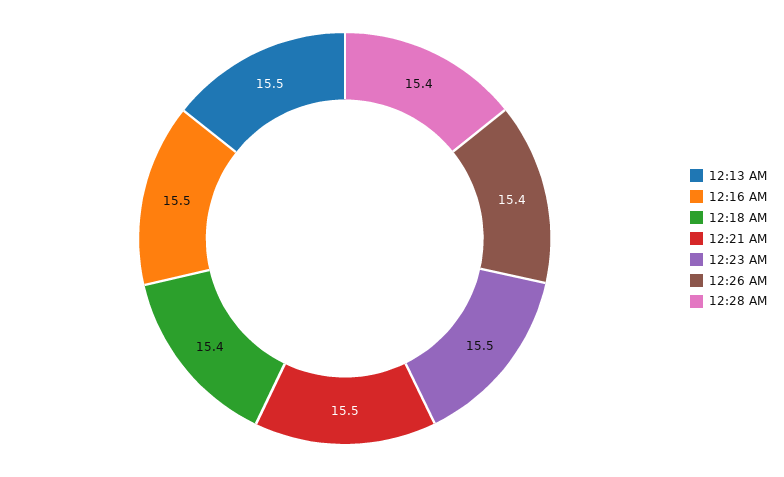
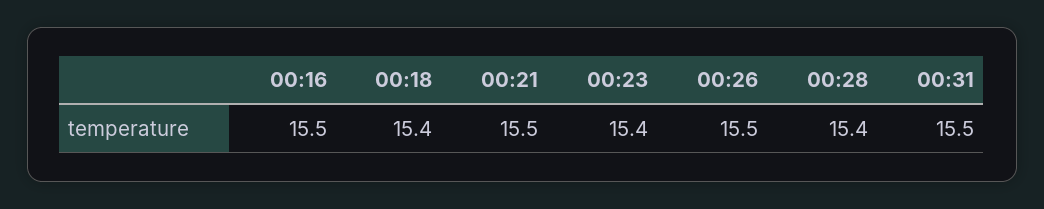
12:13 AM: 15.5 -> none
12:23 AM: 15.5 -> 15.4
12:26 AM: 15.4 -> 15.5
00:31: none -> 15.5

